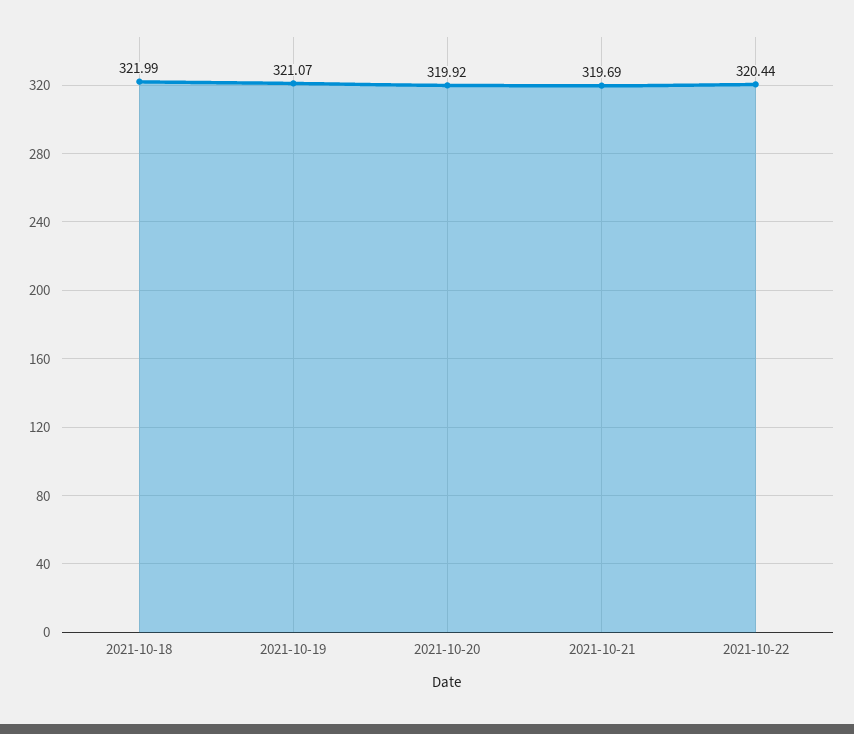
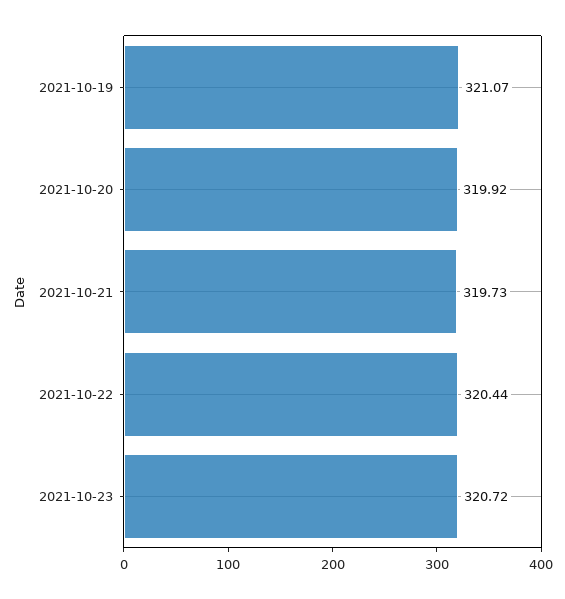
2021-10-18: 321.99 -> none
2021-10-21: 319.69 -> 319.73
2021-10-23: none -> 320.72

